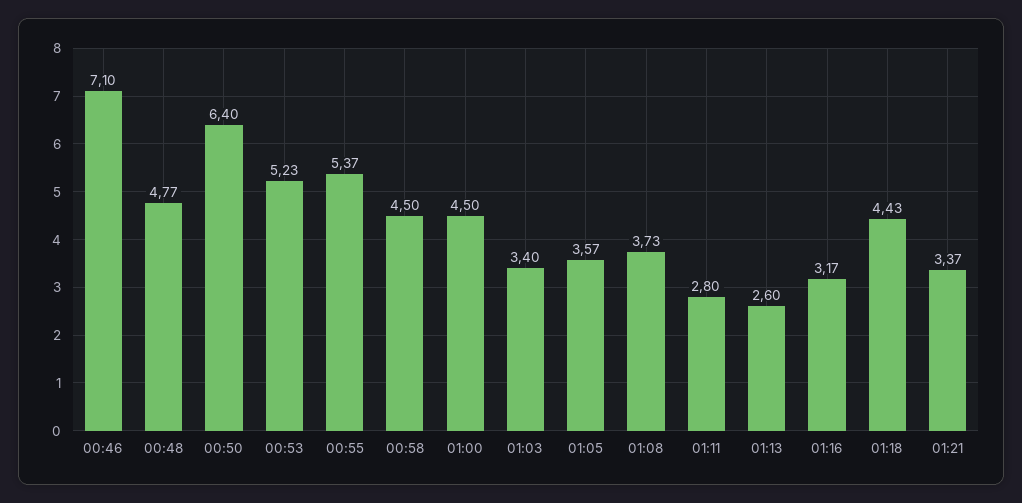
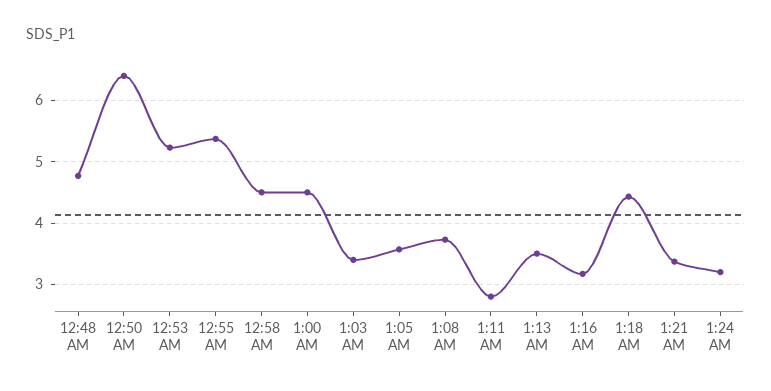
00:46: 7.1 -> none
01:13: 2.6 -> 3.5
1:24 AM: none -> 3.2

